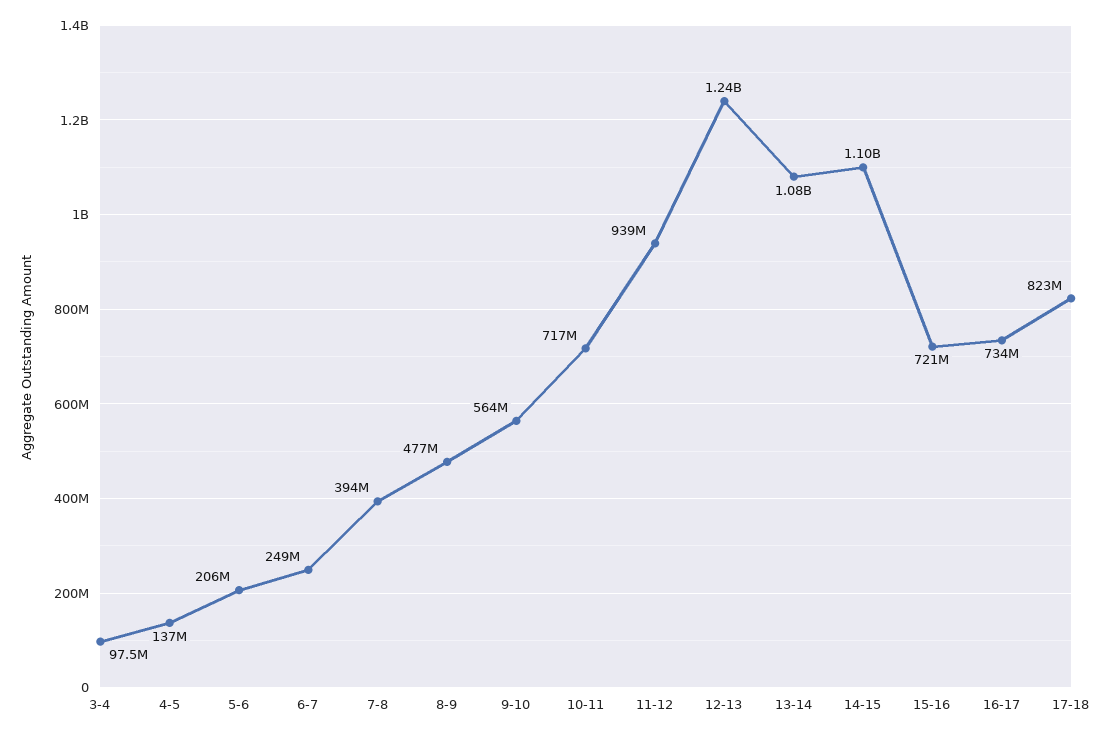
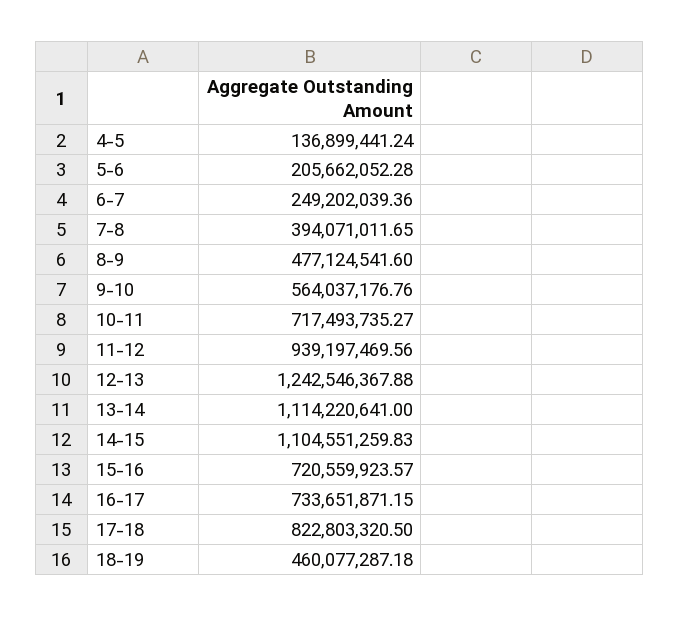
3-4: 97500000 -> none
13-14: 1080000000 -> 1114220641
18-19: none -> 460077287.18

